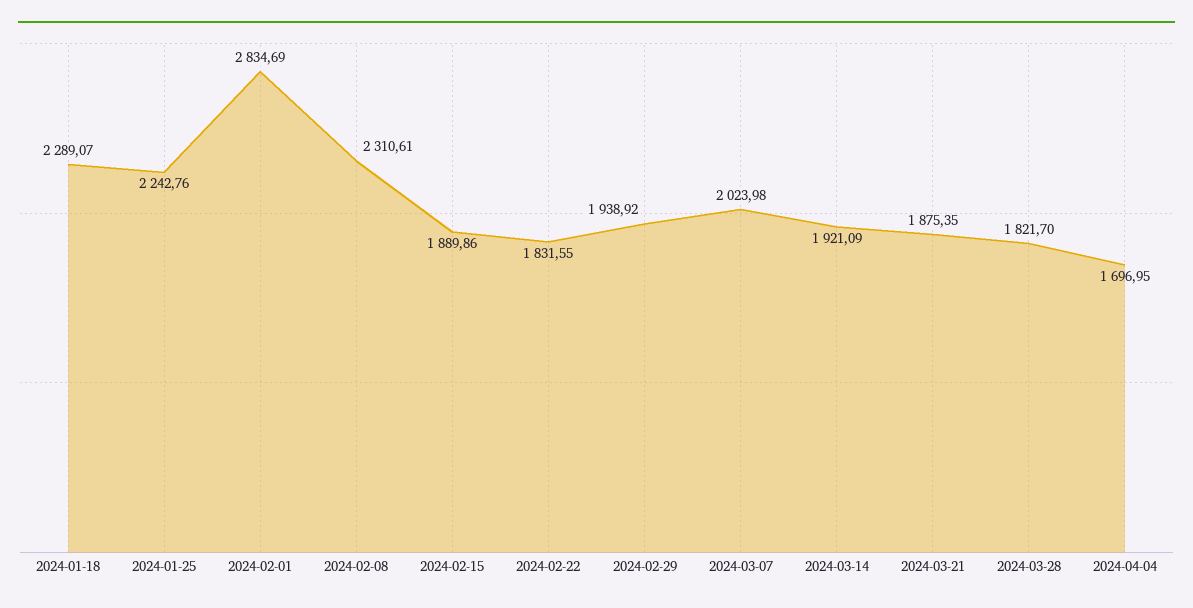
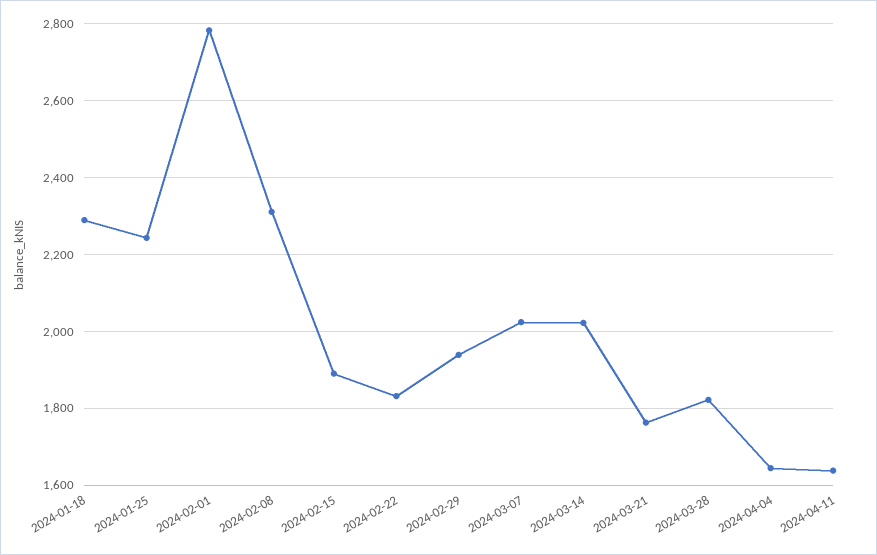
2024-02-01: 2834.69 -> 2780
2024-03-14: 1921.09 -> 2020
2024-03-21: 1875.35 -> 1760
2024-04-04: 1696.95 -> 1640
2024-04-11: none -> 1640

